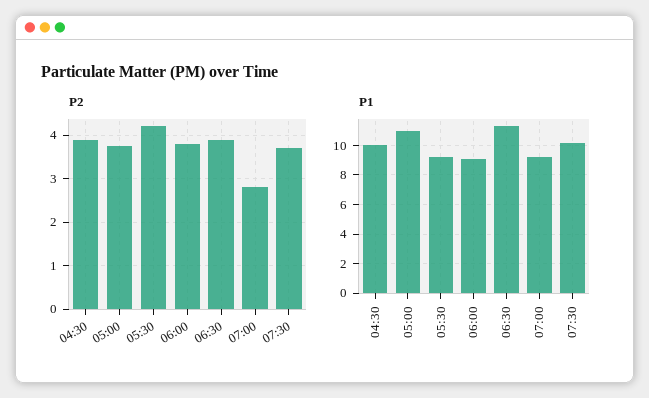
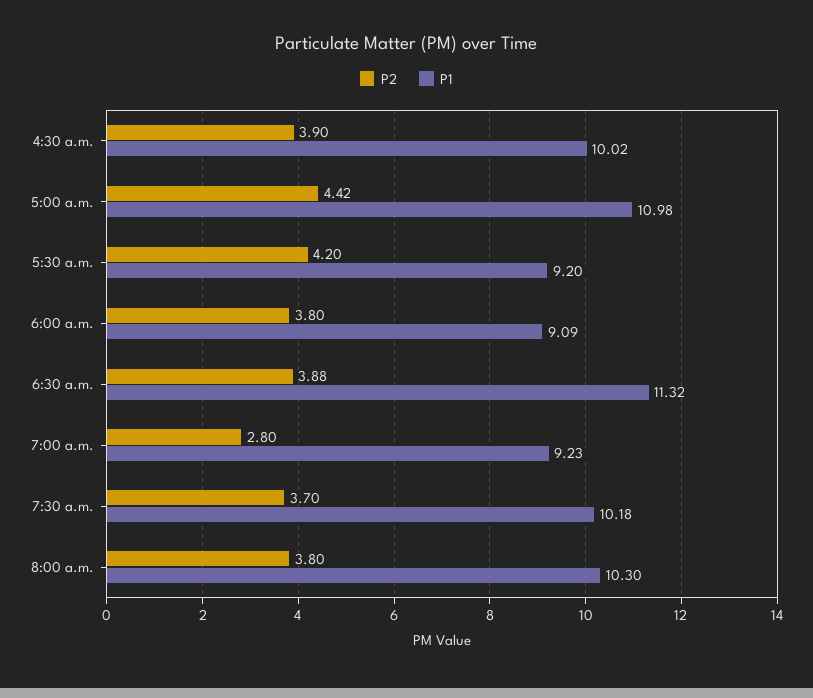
P2, 05:00: 3.8 -> 4.42
P2, 8:00 a.m.: none -> 3.8
P1, 8:00 a.m.: none -> 10.3

